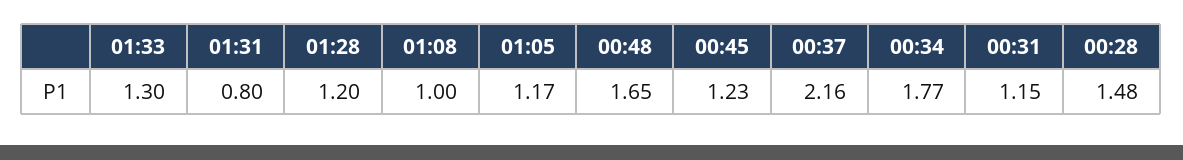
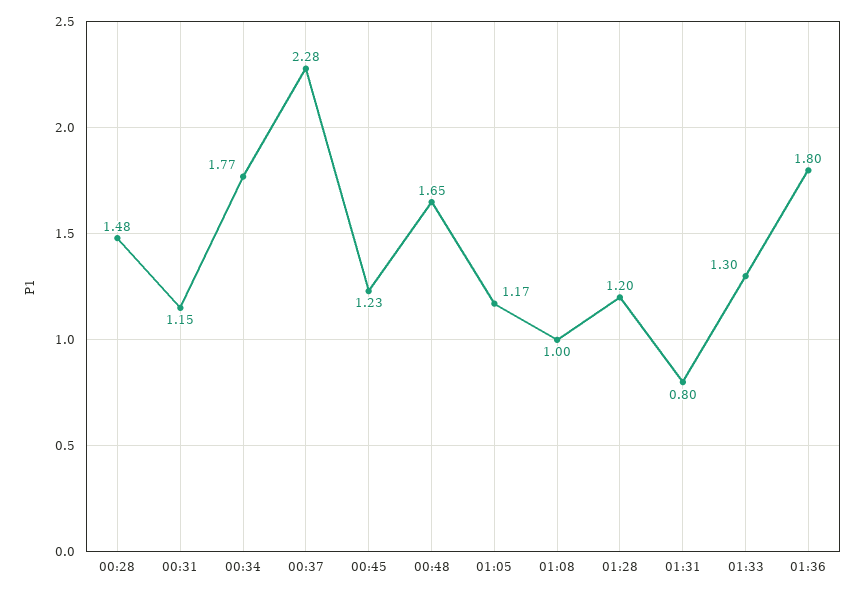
00:37: 2.16 -> 2.28
01:36: none -> 1.8

